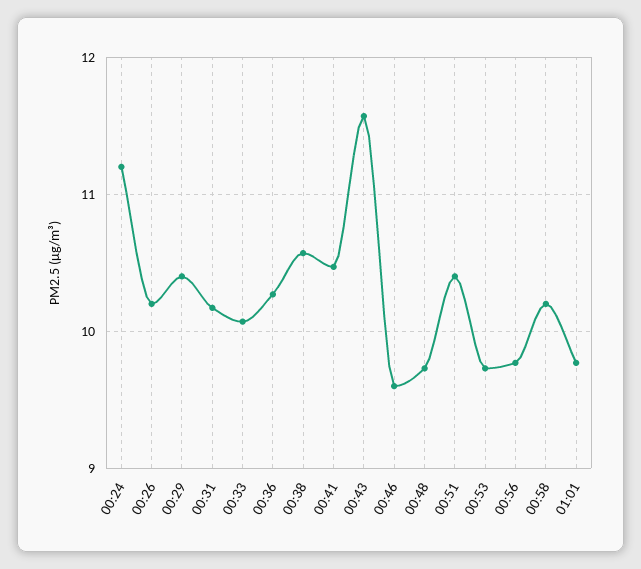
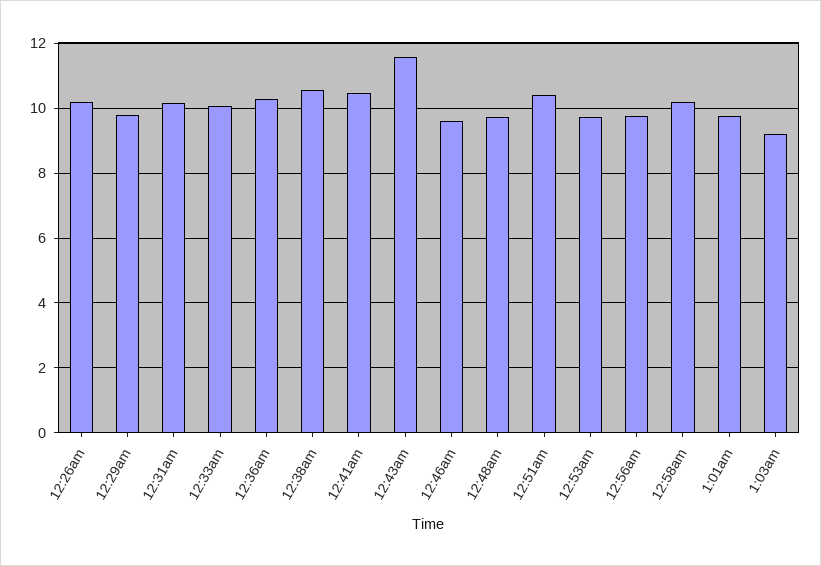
00:24: 11.2 -> none
00:29: 10.4 -> 9.8
1:03am: none -> 9.2

